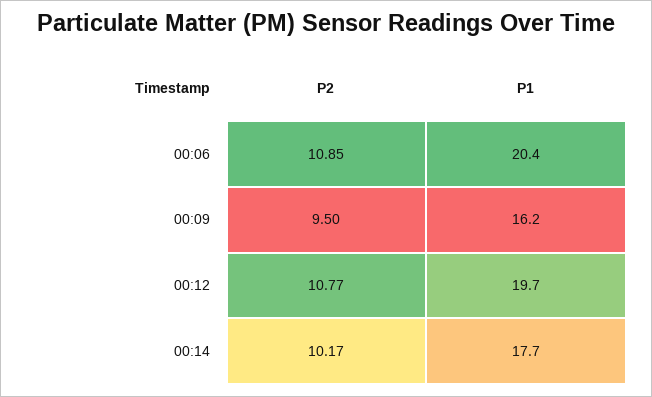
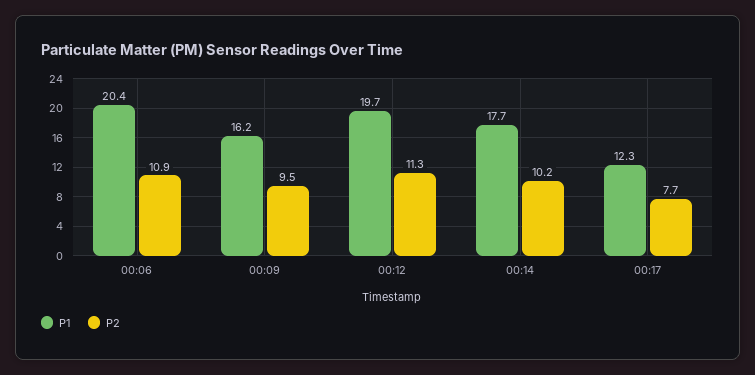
P2, 00:12: 10.77 -> 11.3
P1, 00:17: none -> 12.3
P2, 00:17: none -> 7.7

